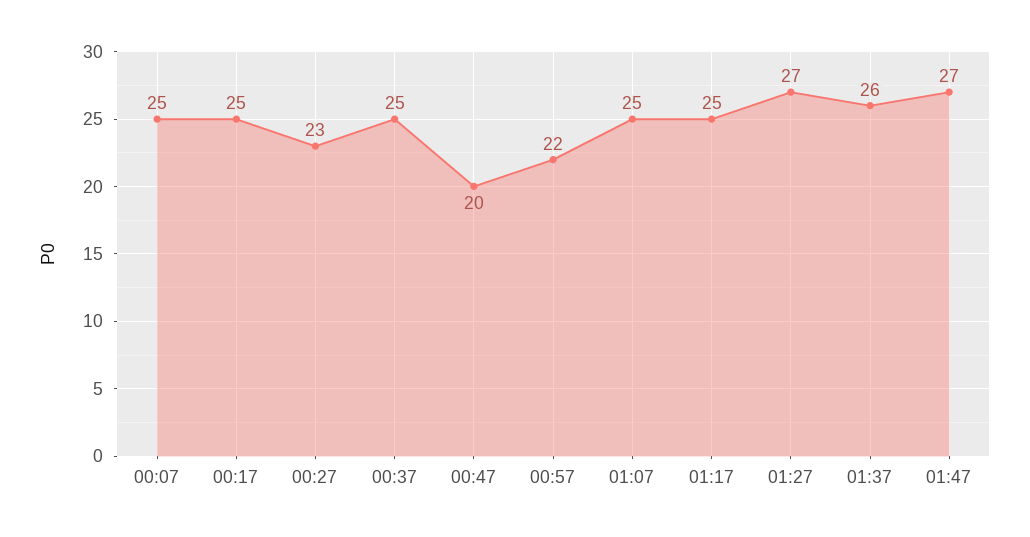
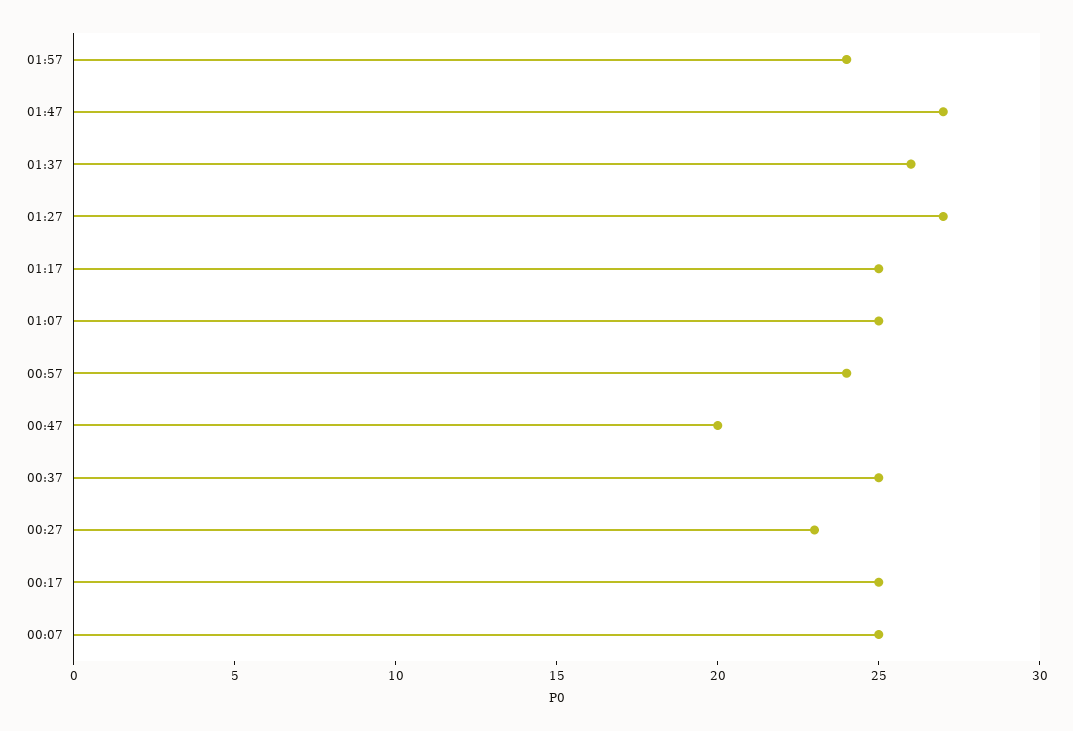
00:57: 22 -> 24
01:57: none -> 24

